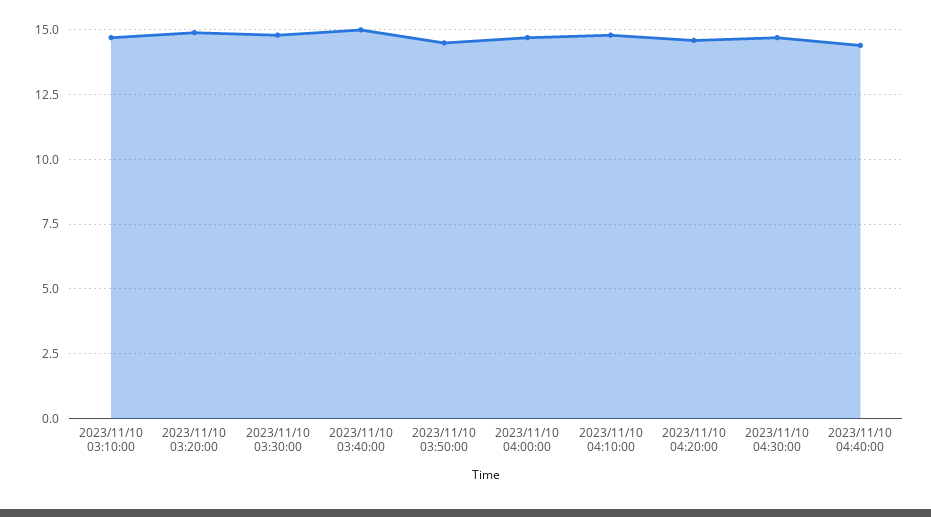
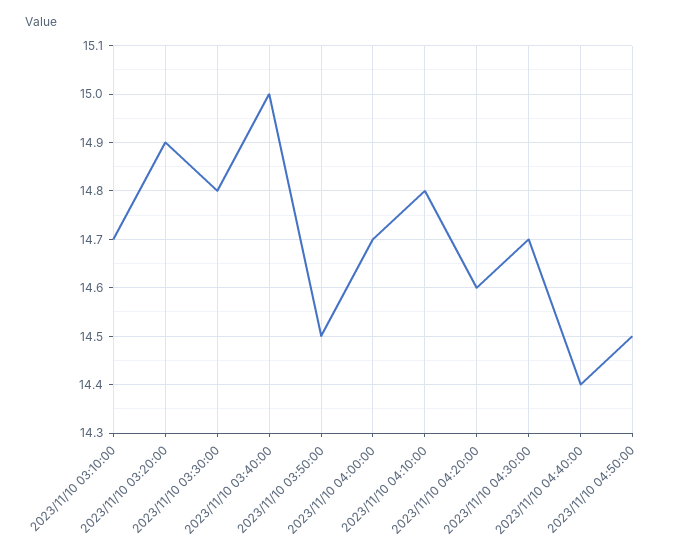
2023/11/10 04:50:00: none -> 14.5

